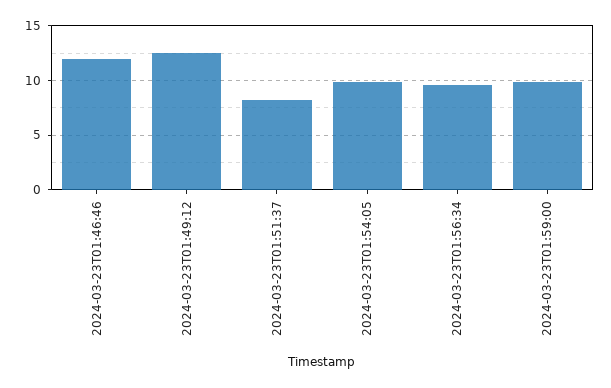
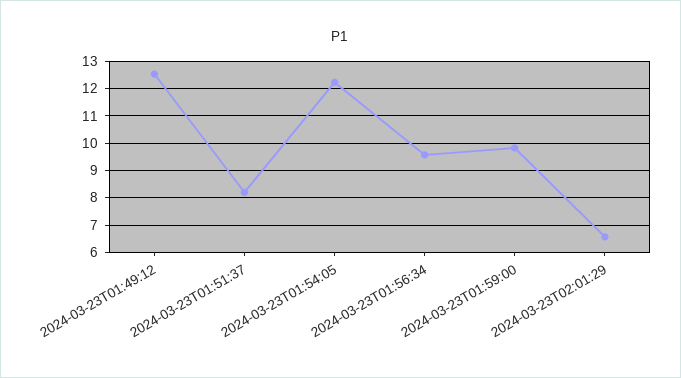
2024-03-23T01:46:46: 12 -> none
2024-03-23T01:54:05: 10 -> 12.25
2024-03-23T02:01:29: none -> 6.5

